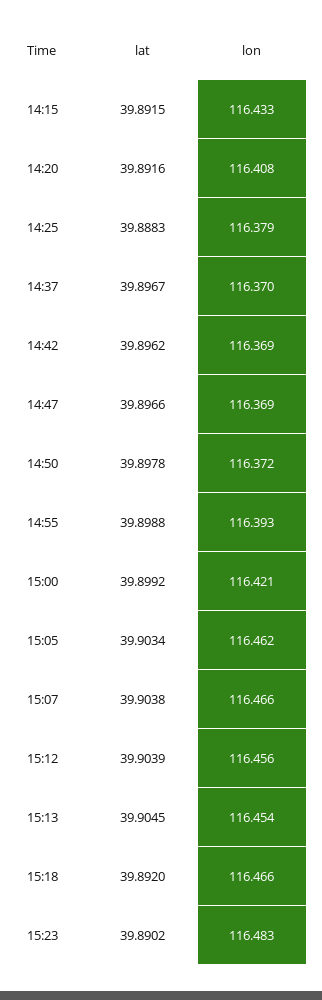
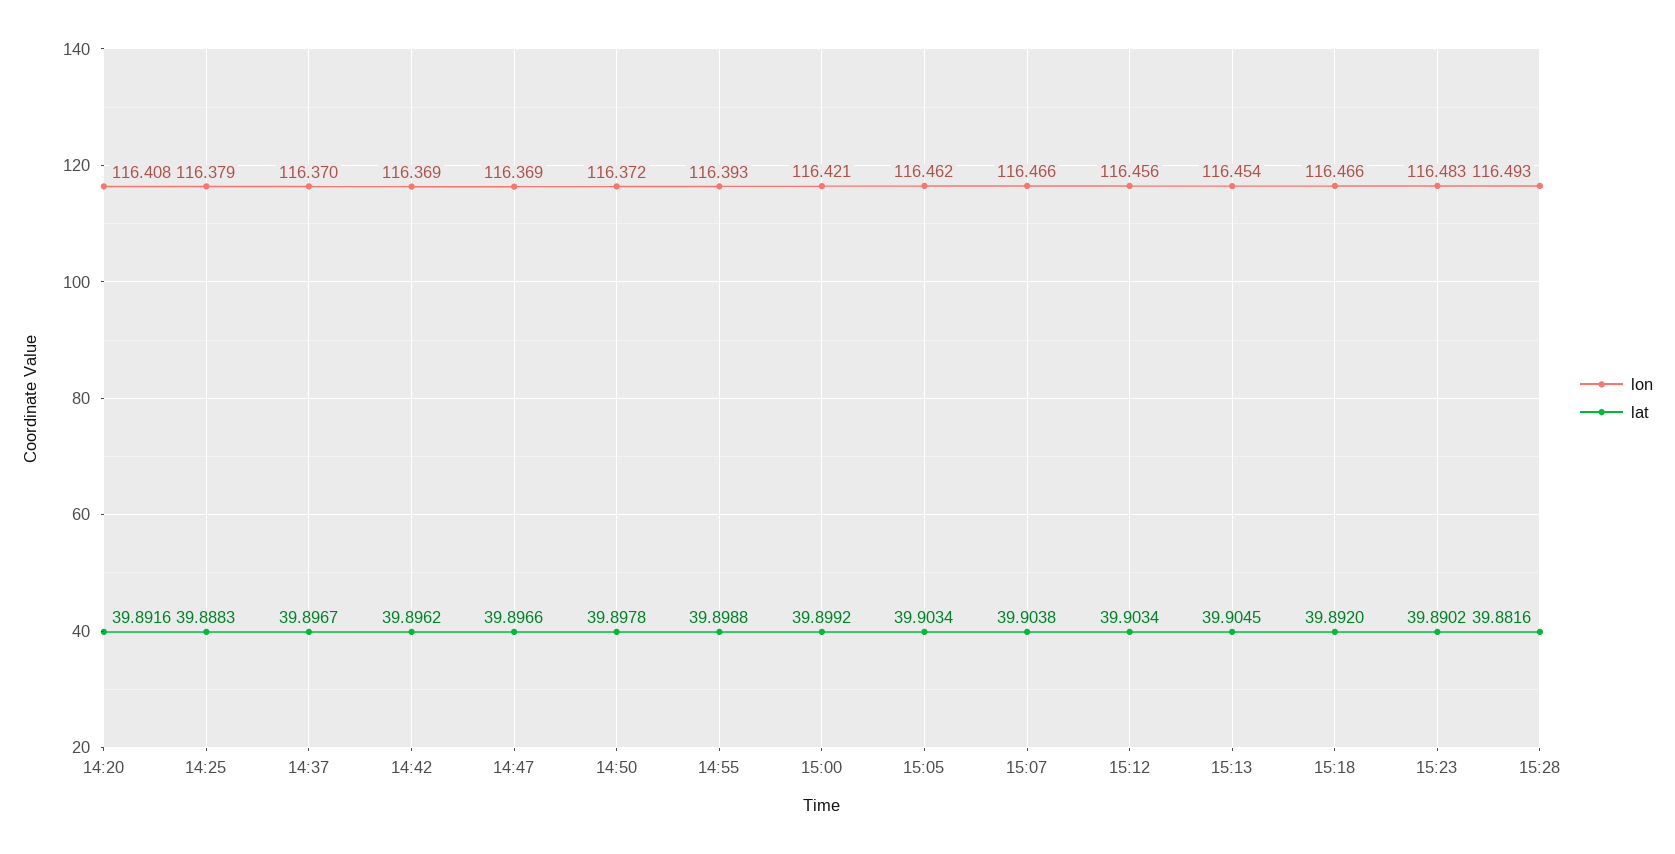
lat, 14:15: 39.8915 -> none
lon, 14:15: 116.433 -> none
lat, 15:12: 39.9039 -> 39.9034
lon, 15:28: none -> 116.493
lat, 15:28: none -> 39.8816

